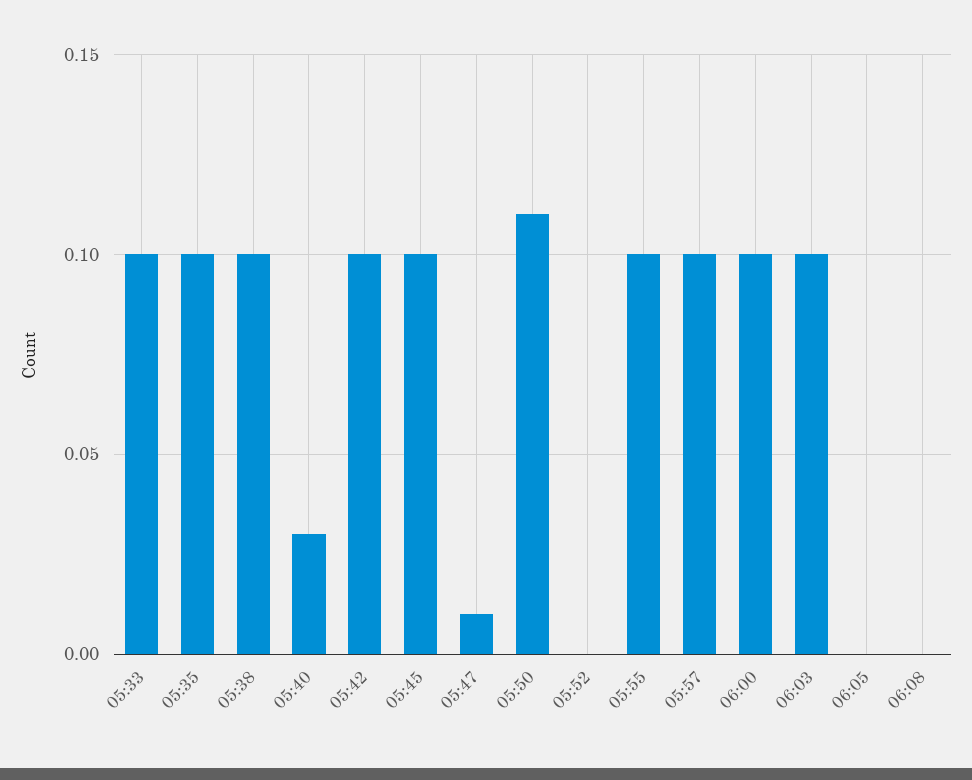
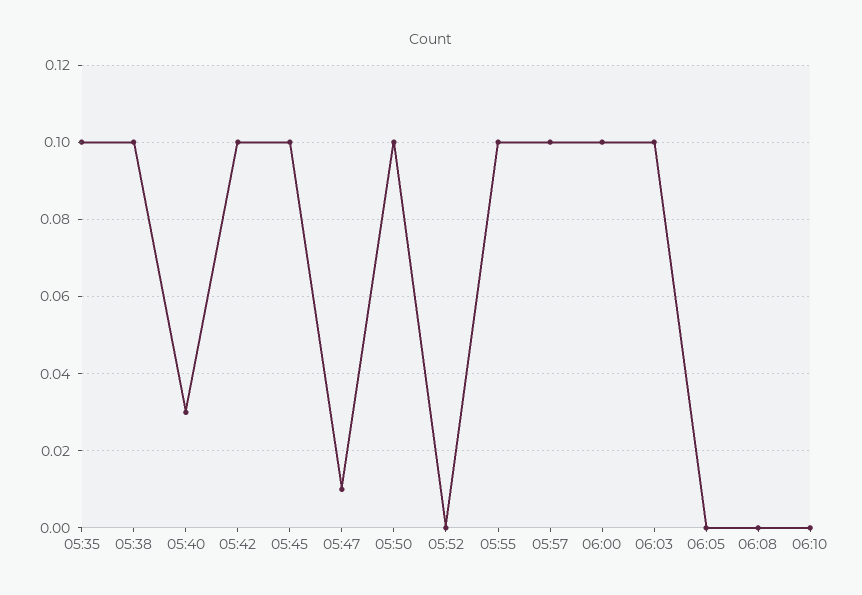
05:33: 0.1 -> none
05:50: 0.11 -> 0.1
06:10: none -> 0

